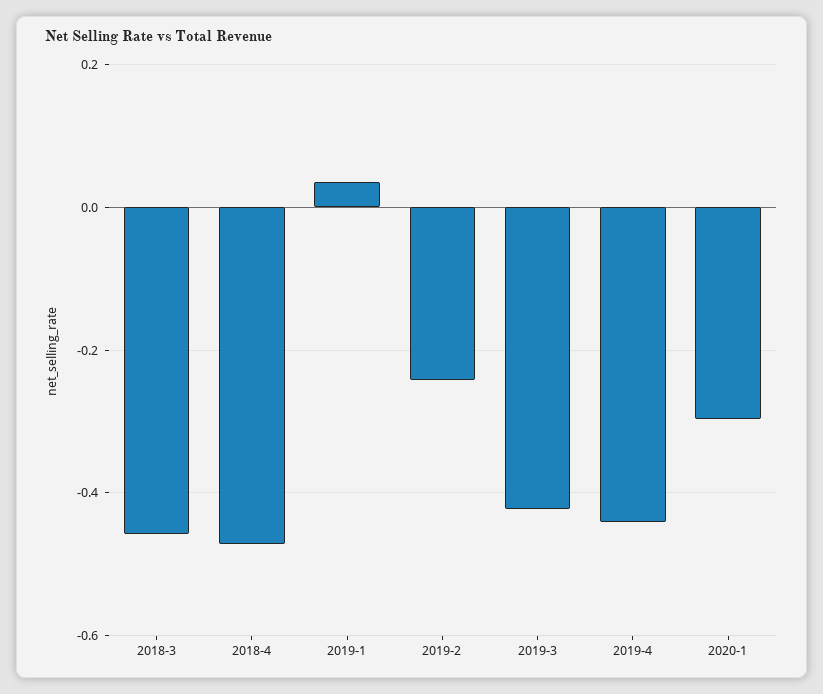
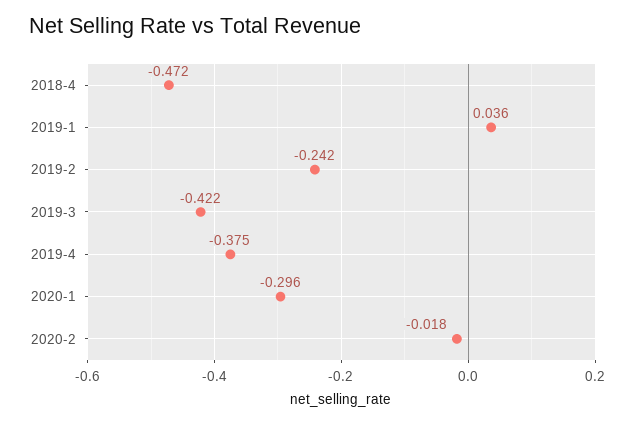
2018-3: -0.46 -> none
2019-4: -0.44 -> -0.375
2020-2: none -> -0.018

